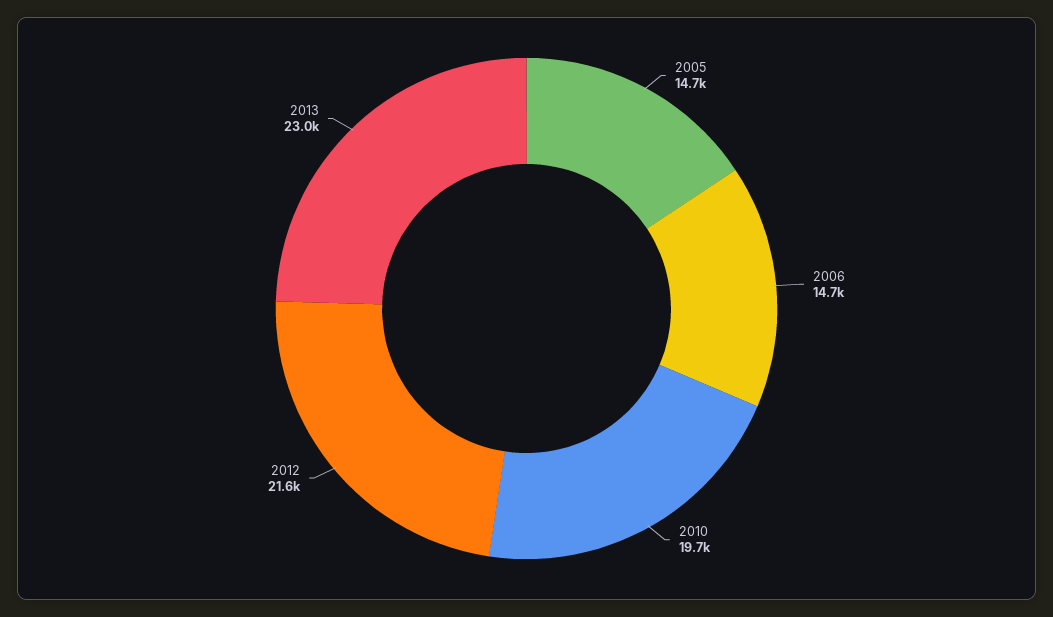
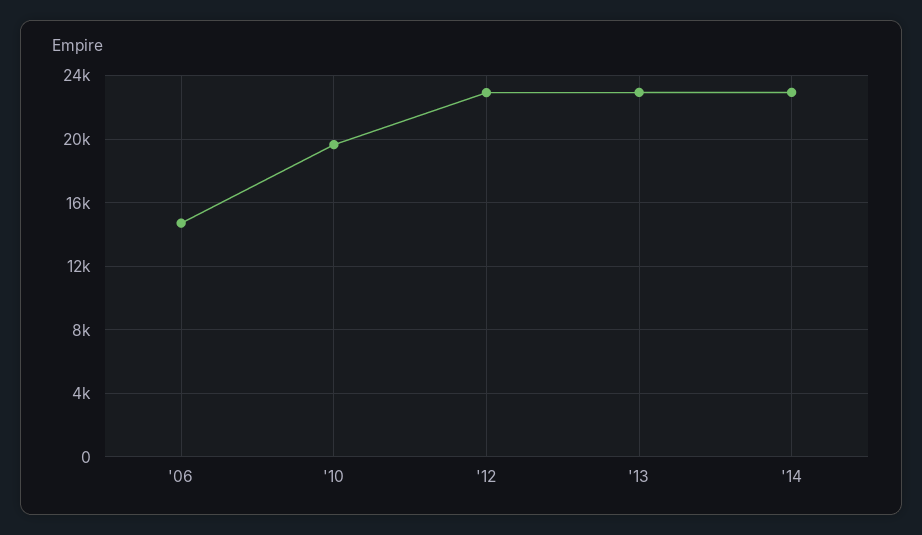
2005: 14700 -> none
2012: 21600 -> 23000
'14: none -> 23000

